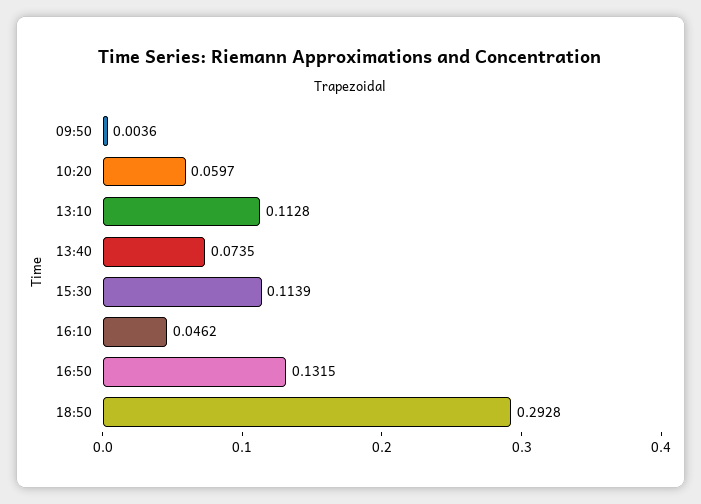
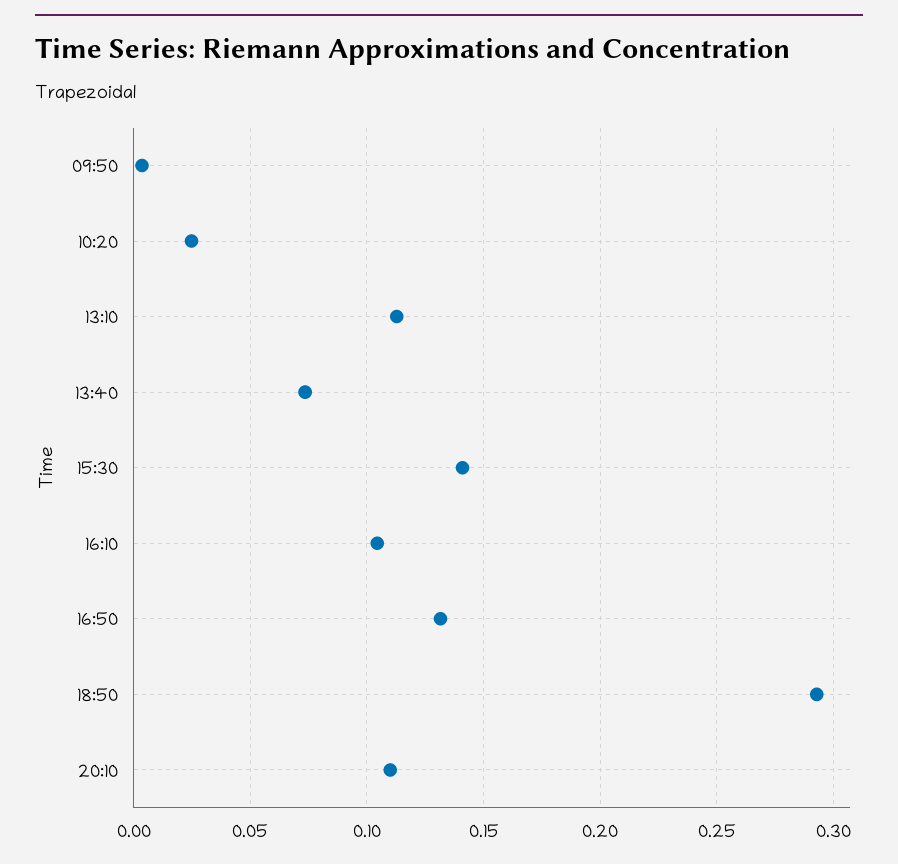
10:20: 0.0597 -> 0.025
15:30: 0.1139 -> 0.14
16:10: 0.0462 -> 0.105
20:10: none -> 0.11

